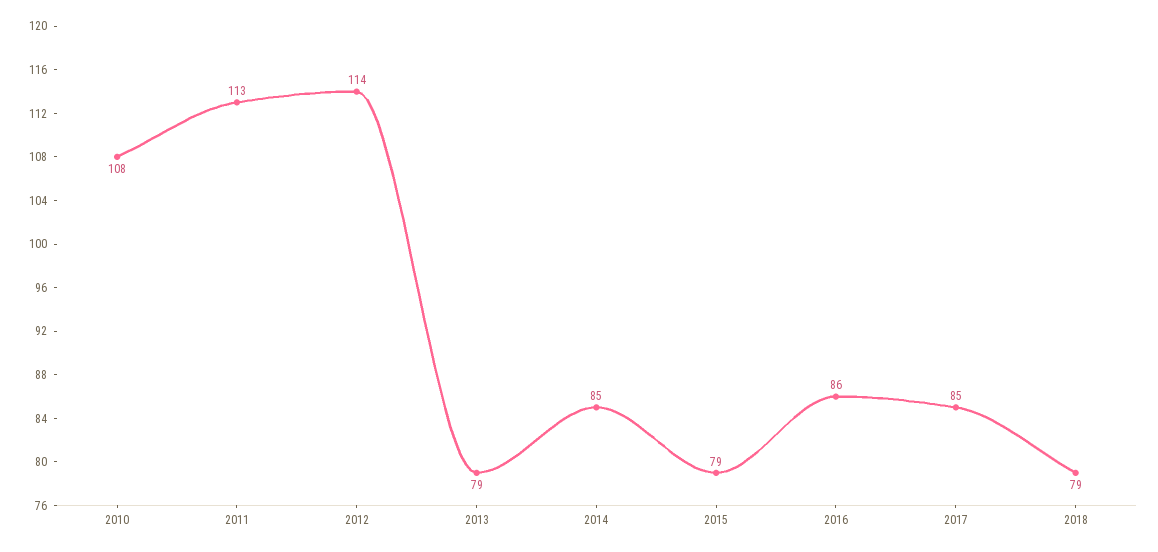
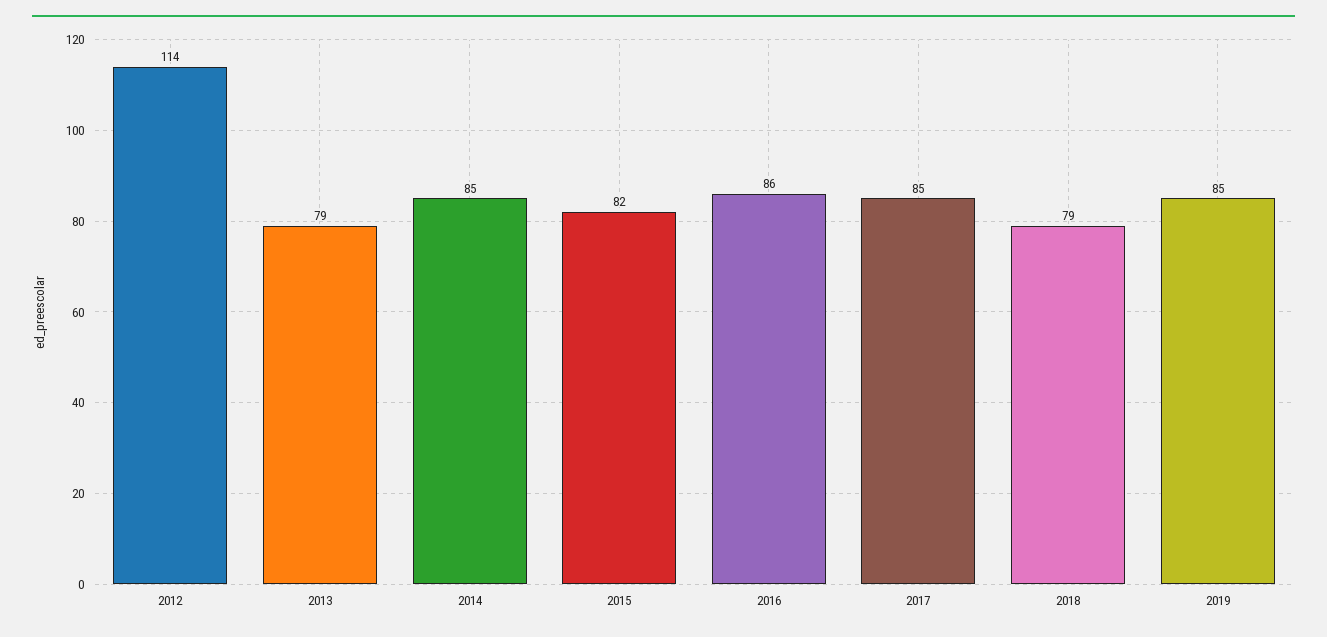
2010: 108 -> none
2011: 113 -> none
2015: 79 -> 82
2019: none -> 85

